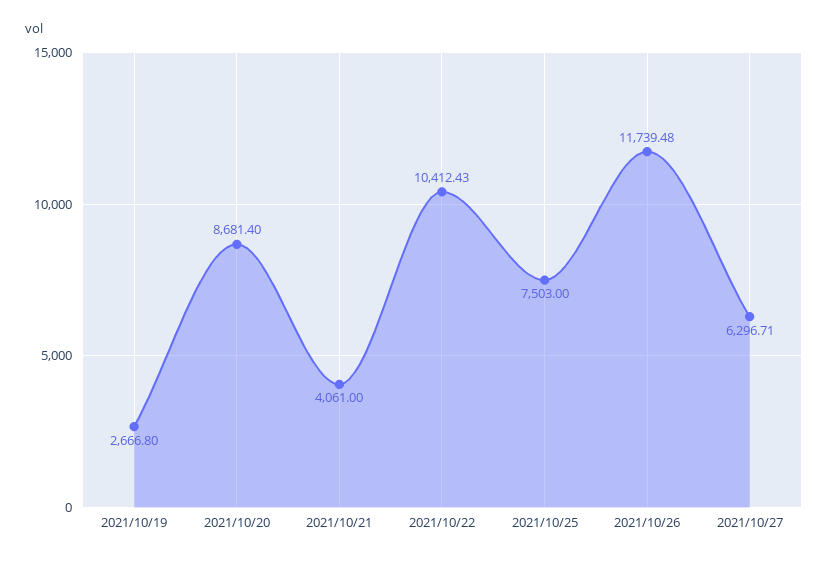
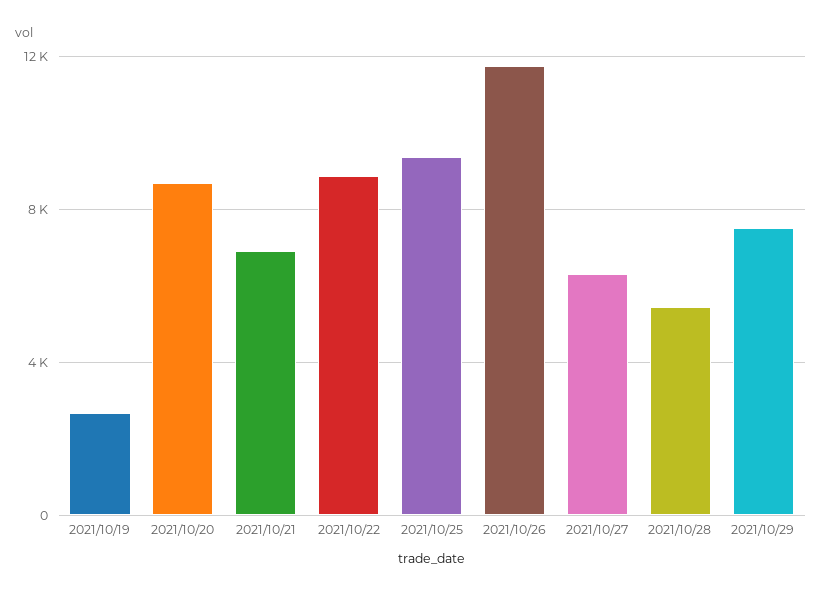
2021/10/21: 4061 -> 7000
2021/10/22: 10412.43 -> 9000
2021/10/25: 7503 -> 9500
2021/10/28: none -> 5500
2021/10/29: none -> 7500

